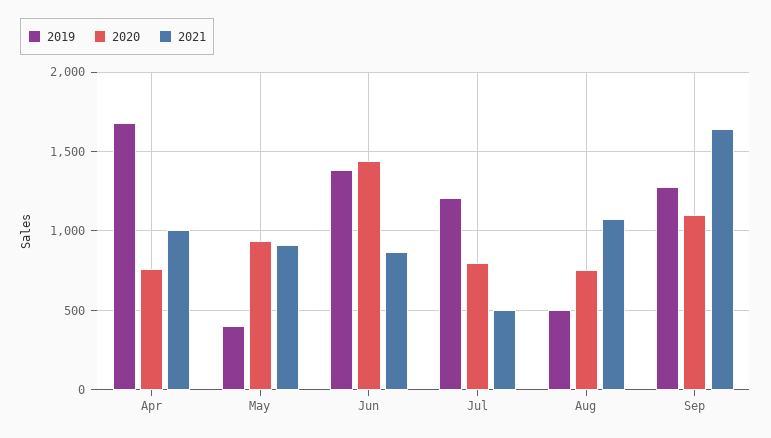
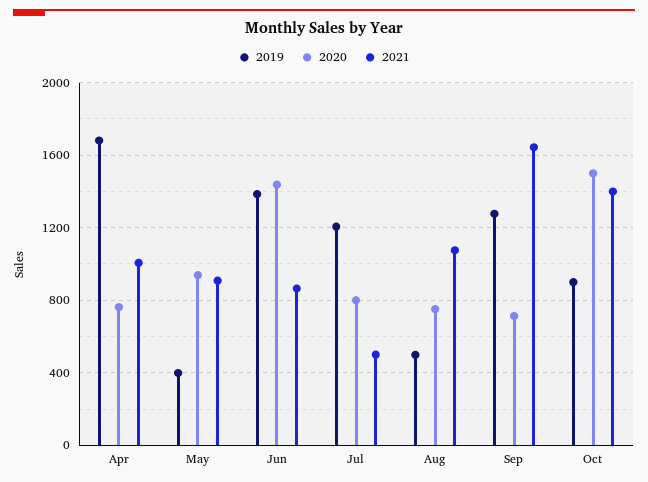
2020, Sep: 1100 -> 700
2019, Oct: none -> 900
2020, Oct: none -> 1500
2021, Oct: none -> 1400

